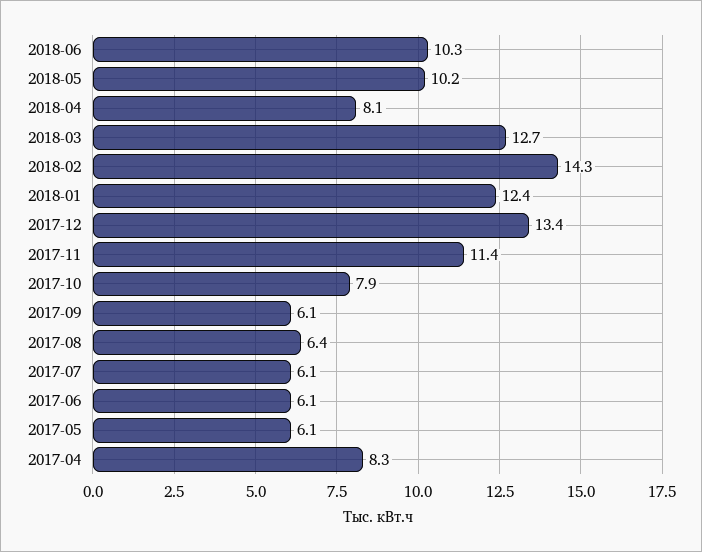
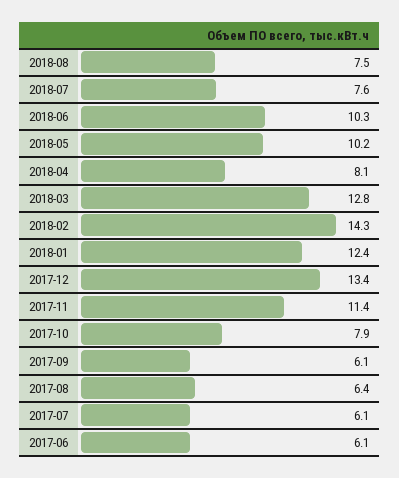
2018-03: 12.7 -> 12.8
2017-05: 6.1 -> none
2017-04: 8.3 -> none
2018-08: none -> 7.5
2018-07: none -> 7.6

